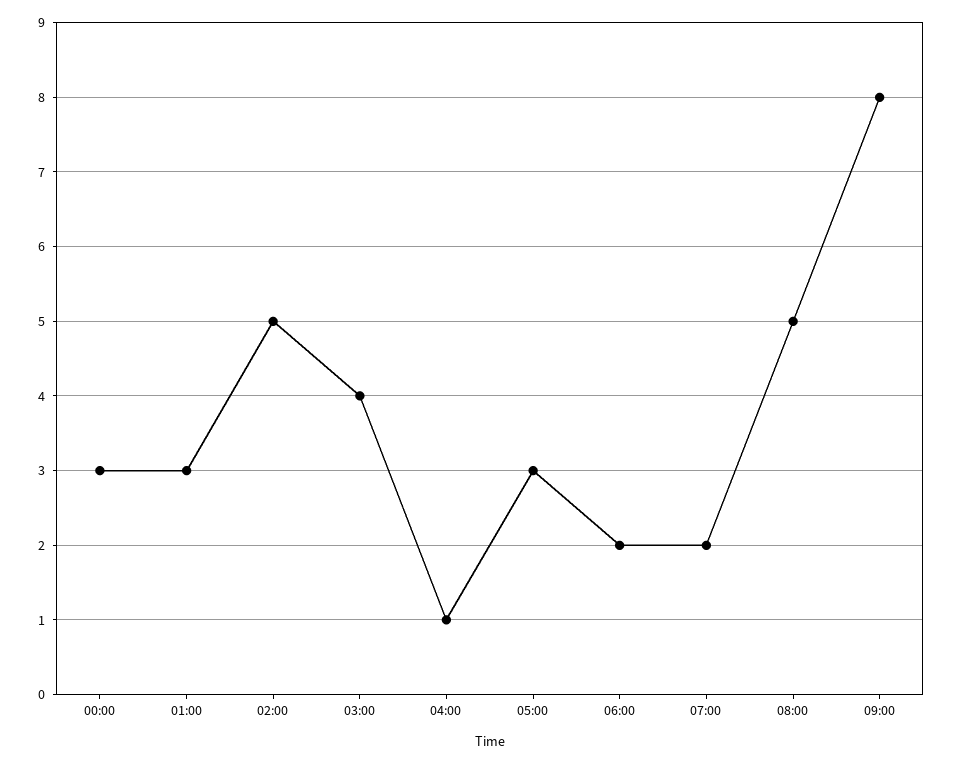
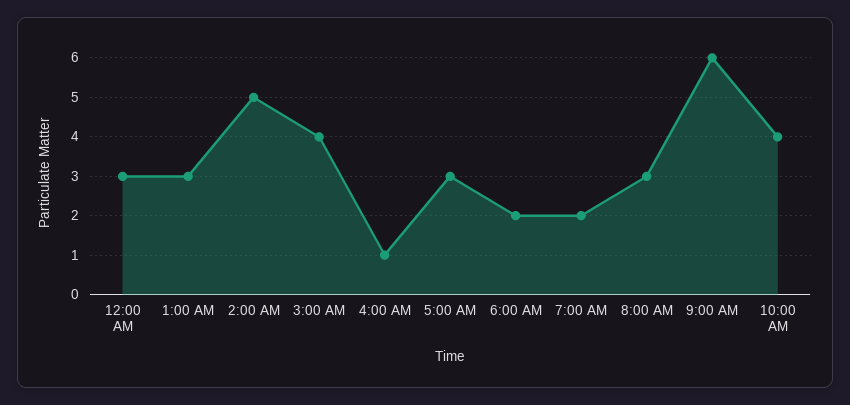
08:00: 5 -> 3
09:00: 8 -> 6
10:00 AM: none -> 4

